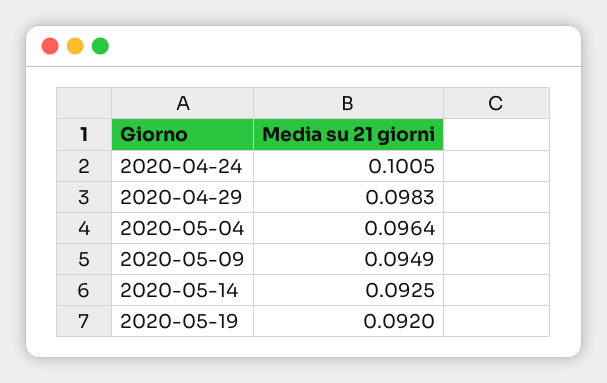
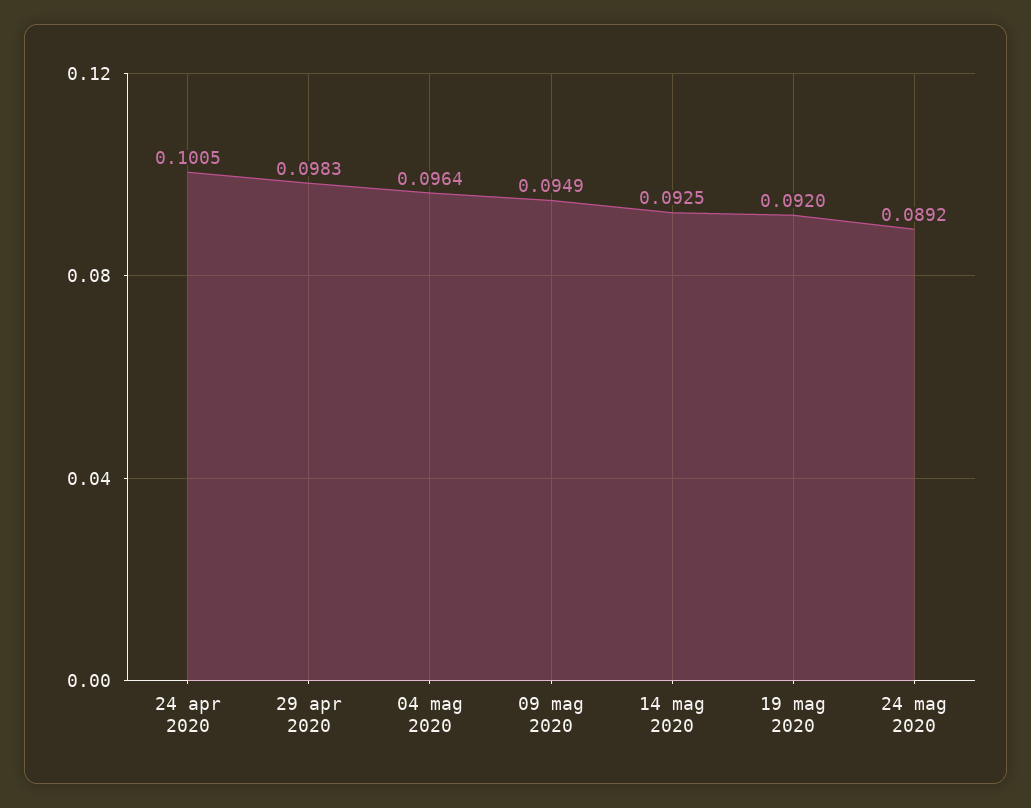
24 mag 2020: none -> 0.0892

